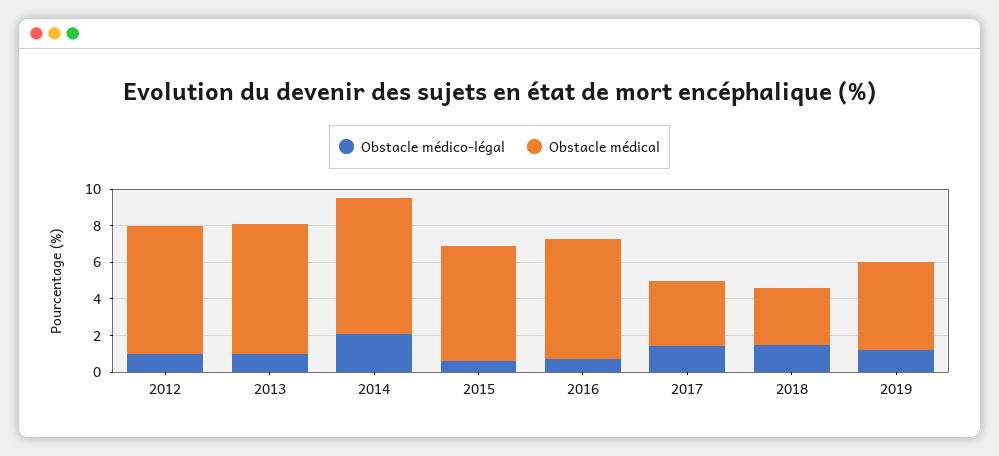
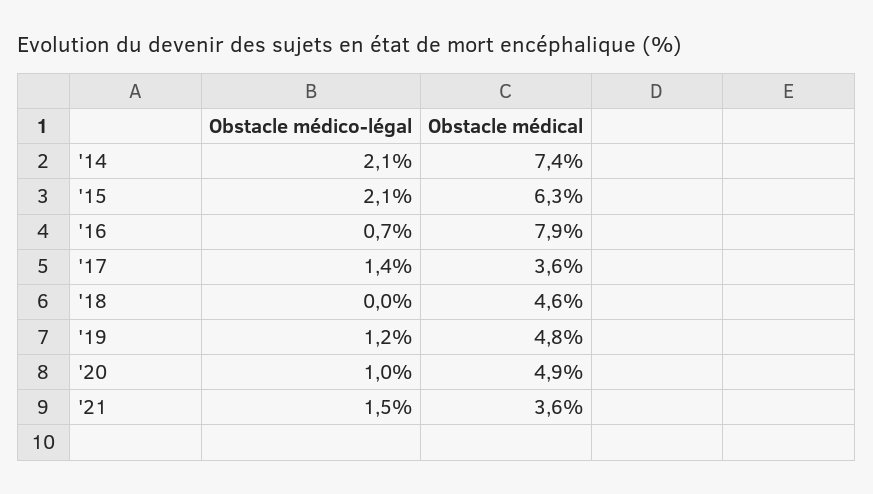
Obstacle médico-légal, 2012: 1 -> none
Obstacle médical, 2012: 7 -> none
Obstacle médico-légal, 2013: 1 -> none
Obstacle médical, 2013: 7 -> none
Obstacle médico-légal, 2015: 0.5 -> 2.1
Obstacle médical, 2016: 6.5 -> 7.9
Obstacle médico-légal, 2018: 1.5 -> 0
Obstacle médical, 2018: 3 -> 4.6
Obstacle médico-légal, '20: none -> 1
Obstacle médical, '20: none -> 4.9
Obstacle médico-légal, '21: none -> 1.5
Obstacle médical, '21: none -> 3.6

